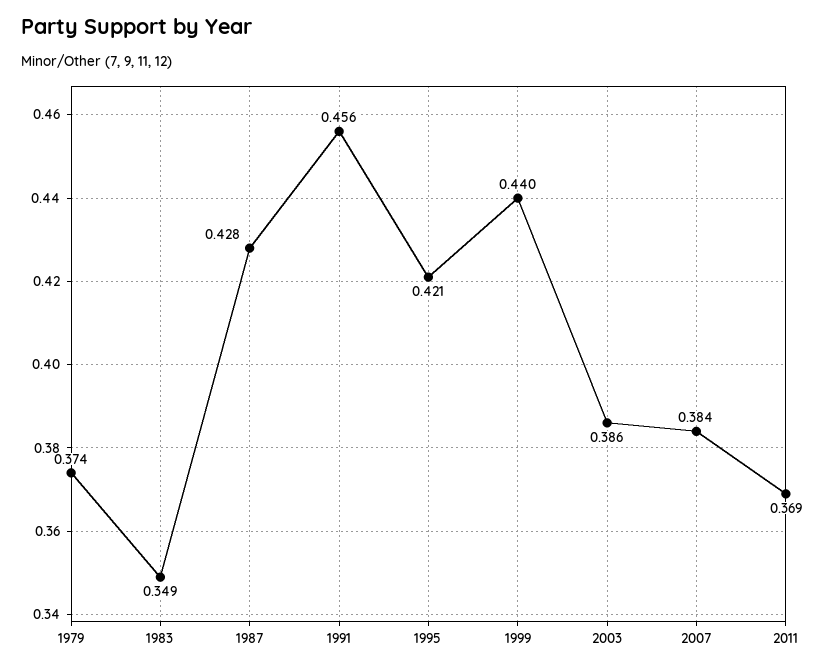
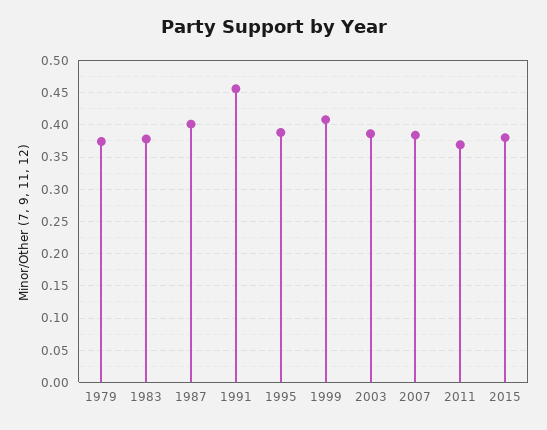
1983: 0.349 -> 0.38
1987: 0.428 -> 0.4
1995: 0.421 -> 0.39
1999: 0.44 -> 0.41
2015: none -> 0.38

